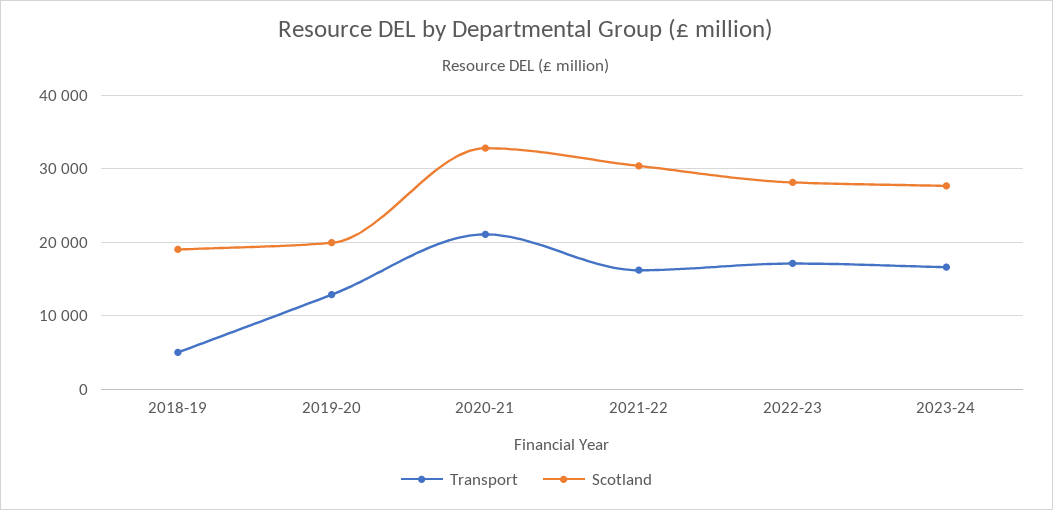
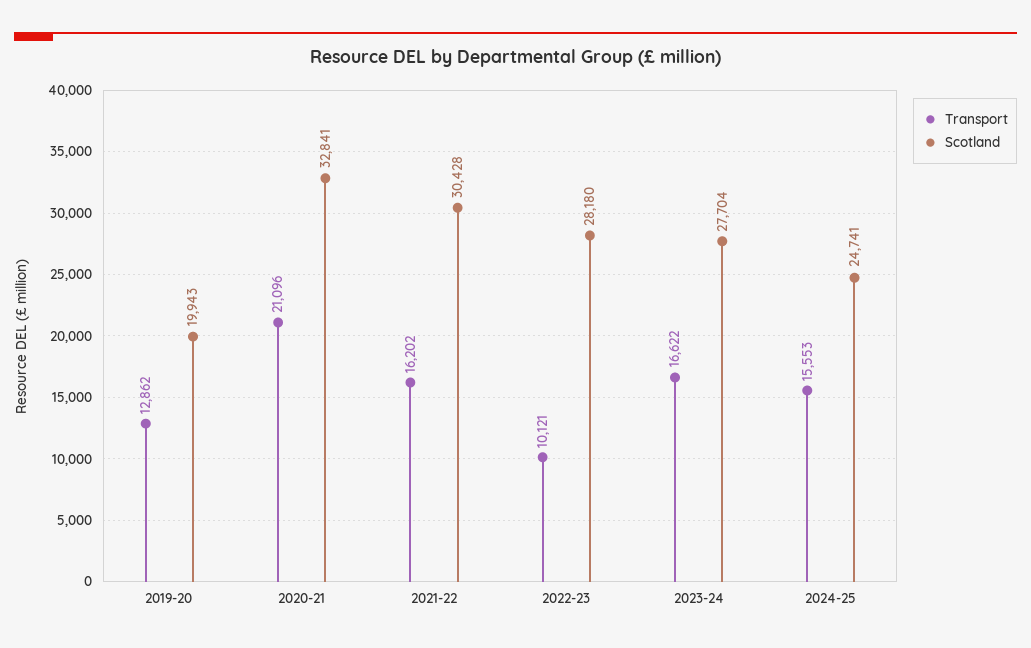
Transport, 2018-19: 5000 -> none
Scotland, 2018-19: 19000 -> none
Transport, 2022-23: 17000 -> 10121
Transport, 2024-25: none -> 15553
Scotland, 2024-25: none -> 24741

